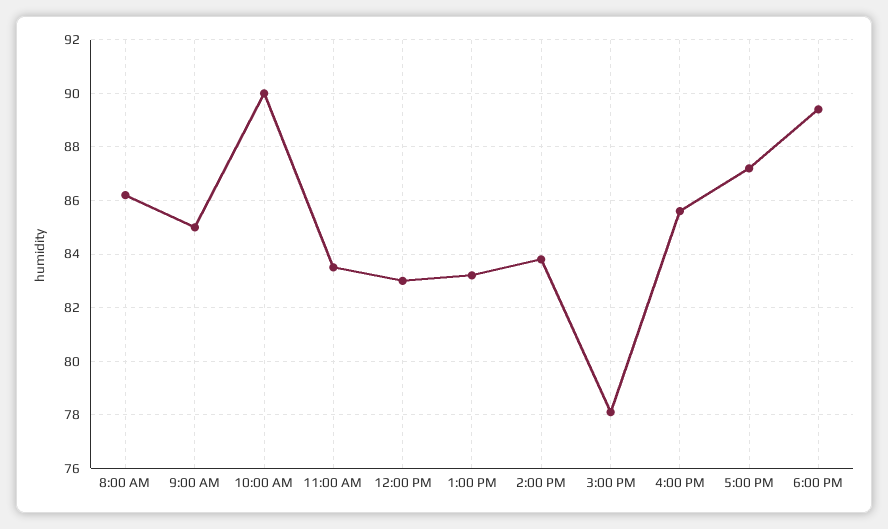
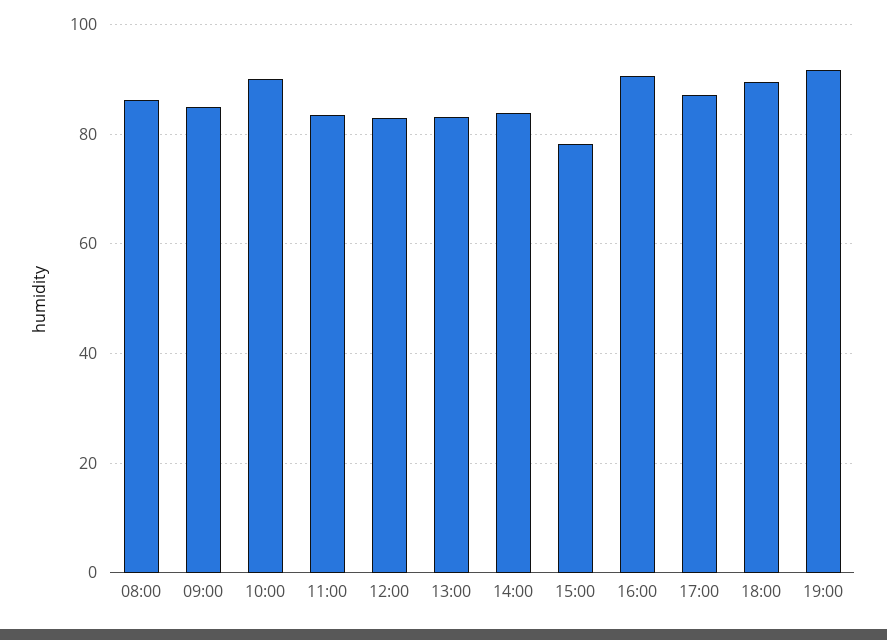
4:00 PM: 85.5 -> 90
19:00: none -> 92

